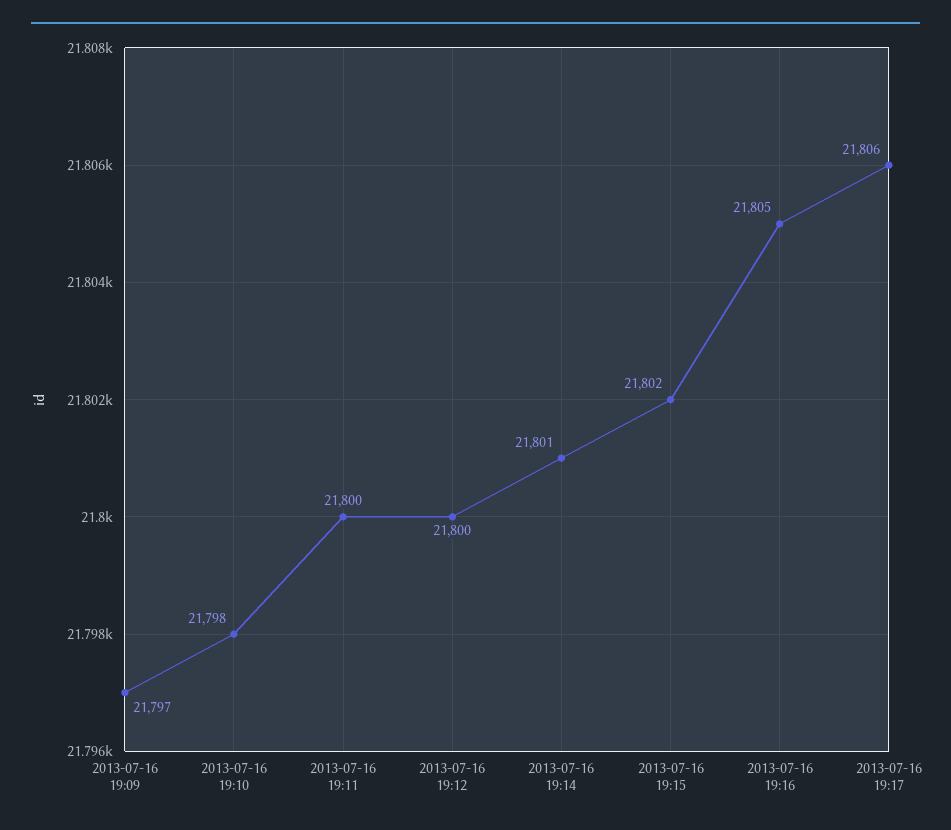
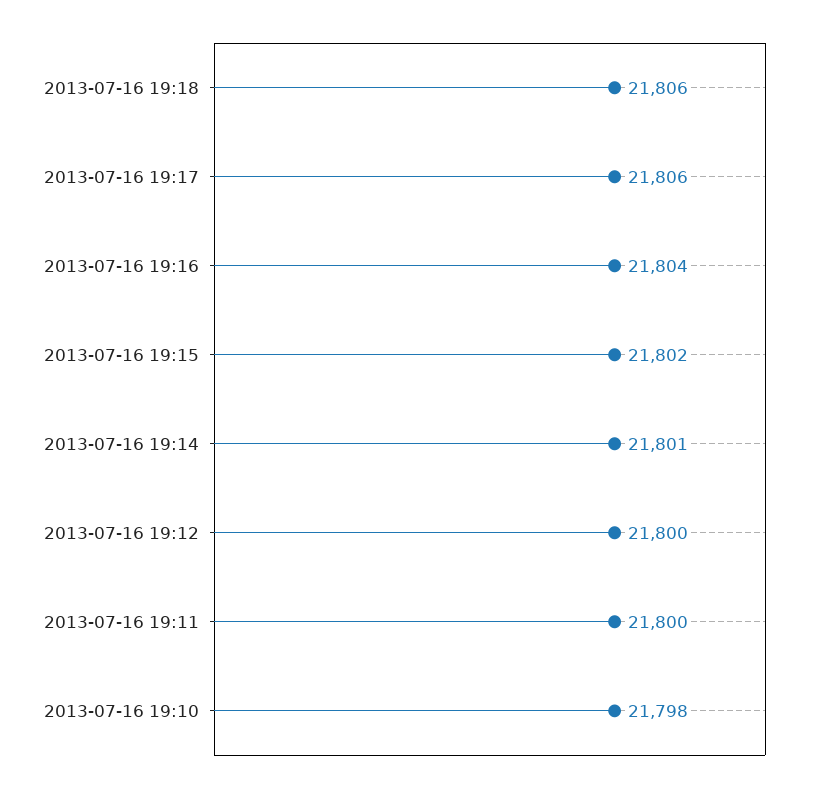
2013-07-16 19:09: 21797 -> none
2013-07-16 19:16: 21805 -> 21804
2013-07-16 19:18: none -> 21806

